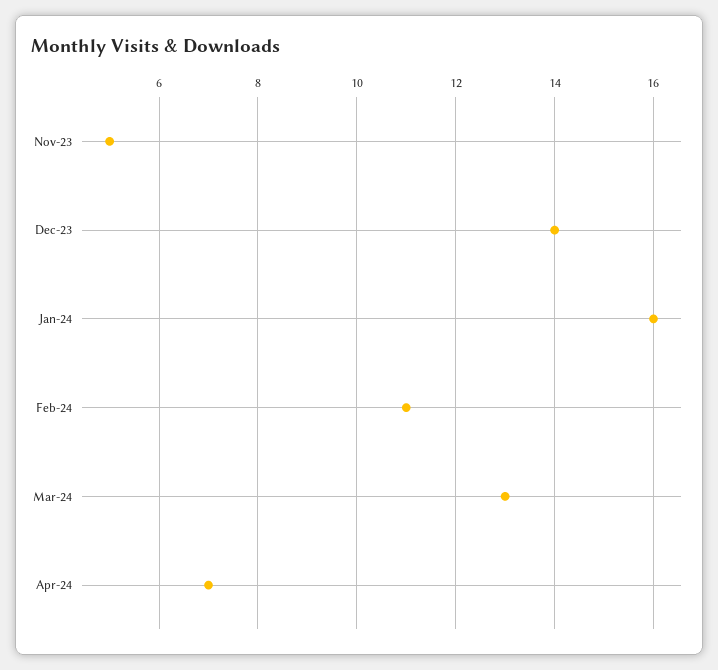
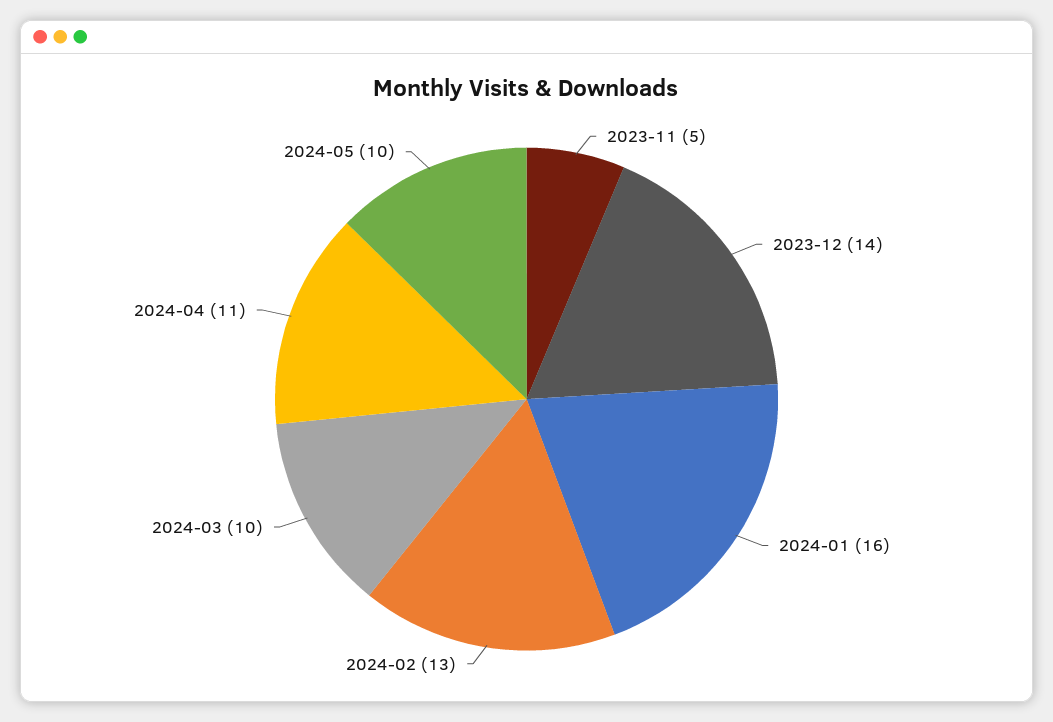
Feb-24: 11 -> 13
Mar-24: 13 -> 10
Apr-24: 7 -> 11
2024-05: none -> 10

